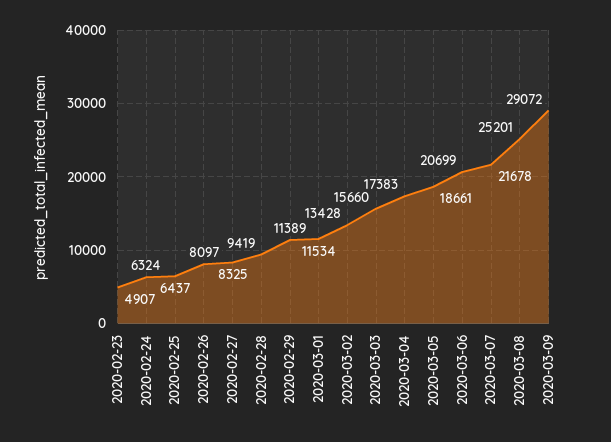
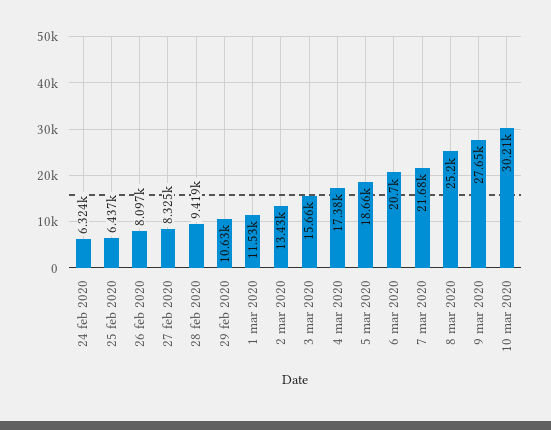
2020-02-23: 4907 -> none
2020-02-29: 11389 -> 10630
2020-03-09: 29072 -> 27650
10 mar 2020: none -> 30210

